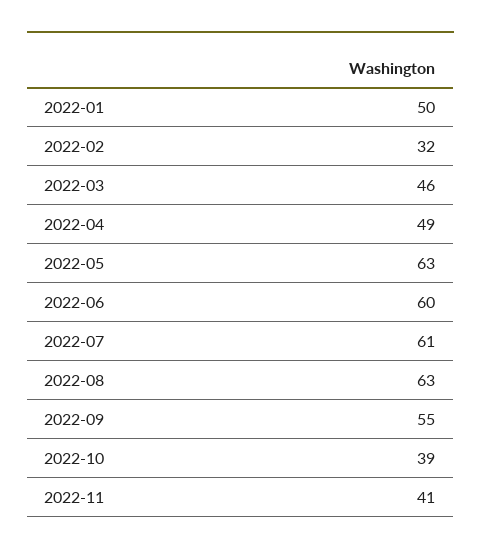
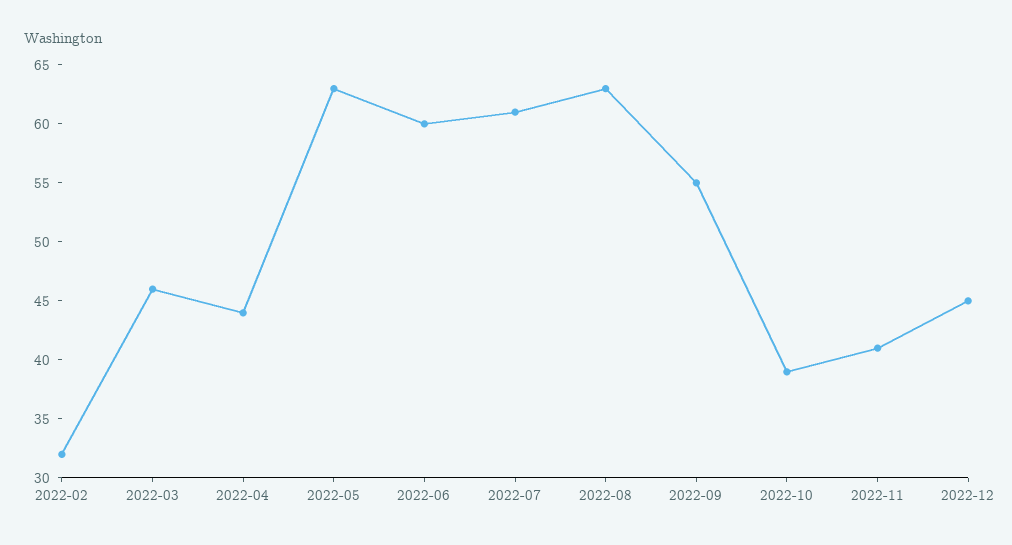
2022-01: 50 -> none
2022-04: 49 -> 44
2022-12: none -> 45

